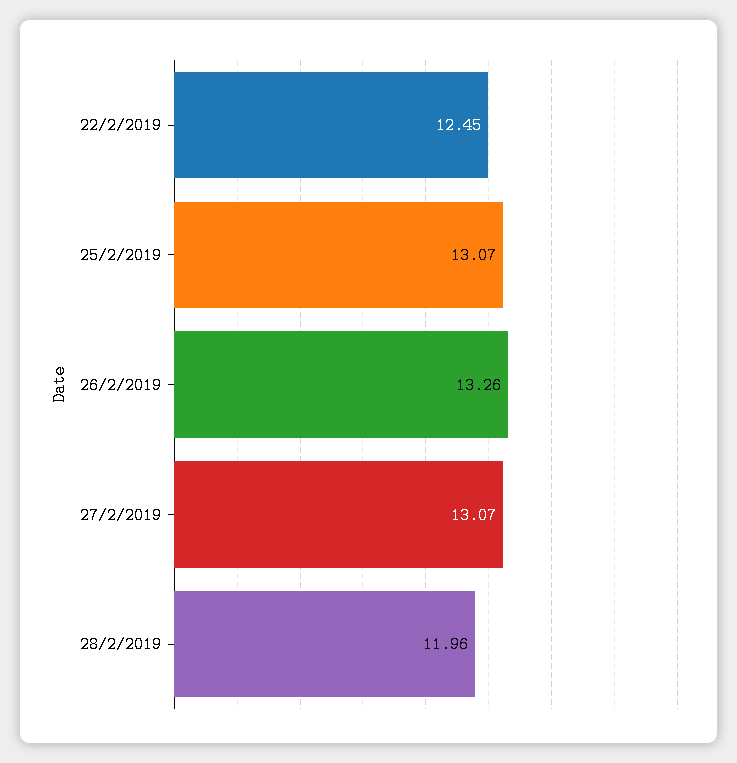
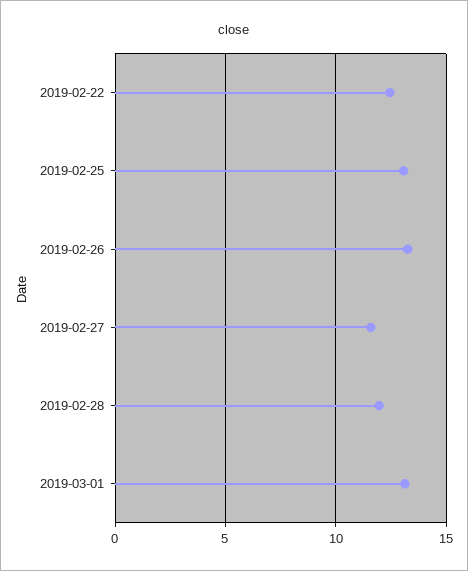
27/2/2019: 13.07 -> 11.5
2019-03-01: none -> 13

